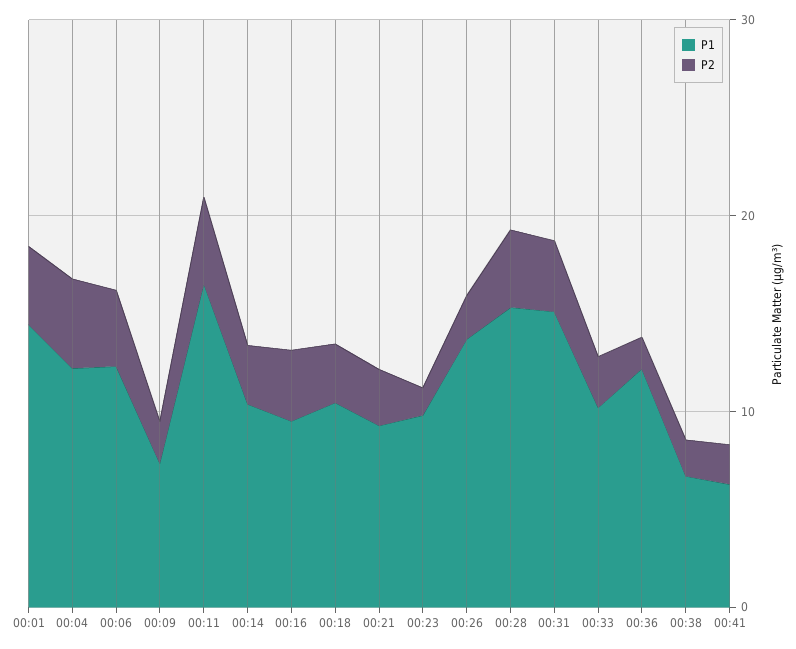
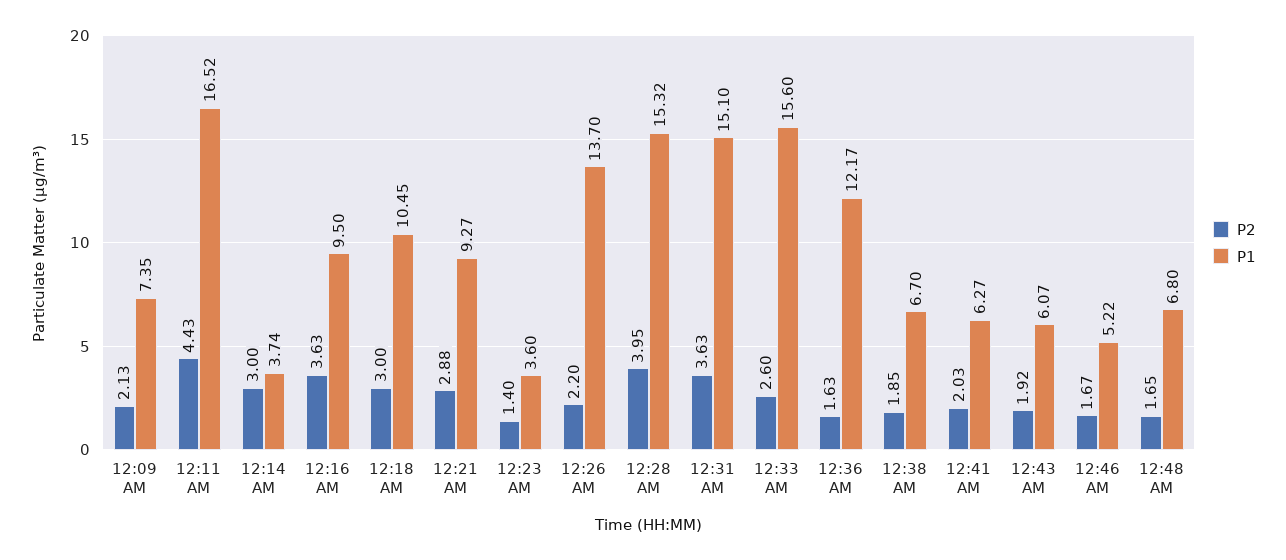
P1, 00:01: 14 -> none
P2, 00:01: 4 -> none
P1, 00:04: 12 -> none
P2, 00:04: 4 -> none
P1, 00:06: 12 -> none
P2, 00:06: 4 -> none
P1, 00:14: 10 -> 3.74
P1, 00:23: 10 -> 3.6
P1, 00:33: 10 -> 15.6
P2, 12:43 AM: none -> 1.92
P1, 12:43 AM: none -> 6.07
P2, 12:46 AM: none -> 1.67
P1, 12:46 AM: none -> 5.22
P2, 12:48 AM: none -> 1.65
P1, 12:48 AM: none -> 6.8

